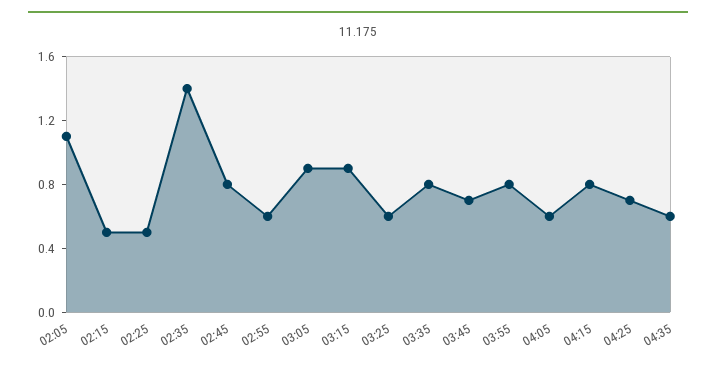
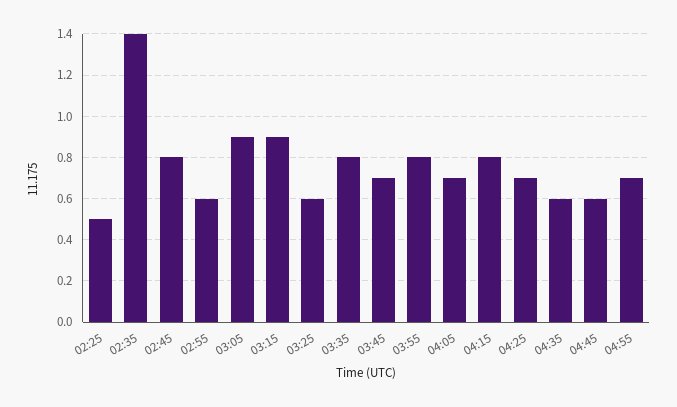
02:05: 1.1 -> none
02:15: 0.5 -> none
04:05: 0.6 -> 0.7
04:45: none -> 0.6
04:55: none -> 0.7

